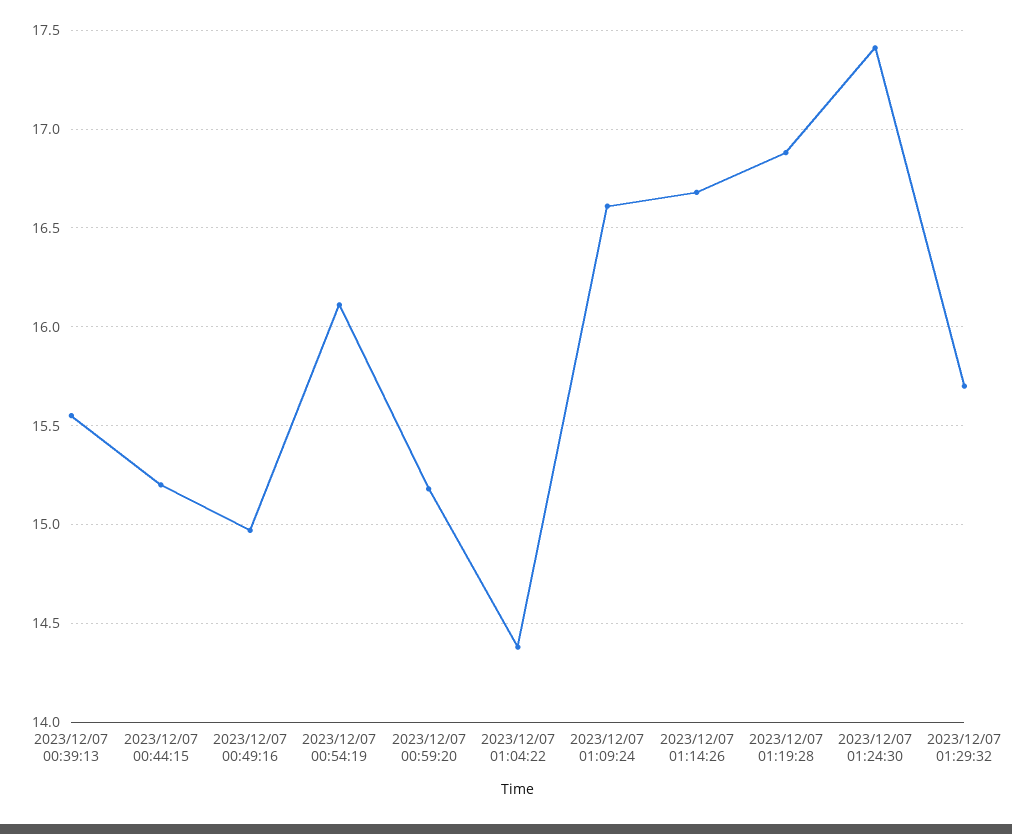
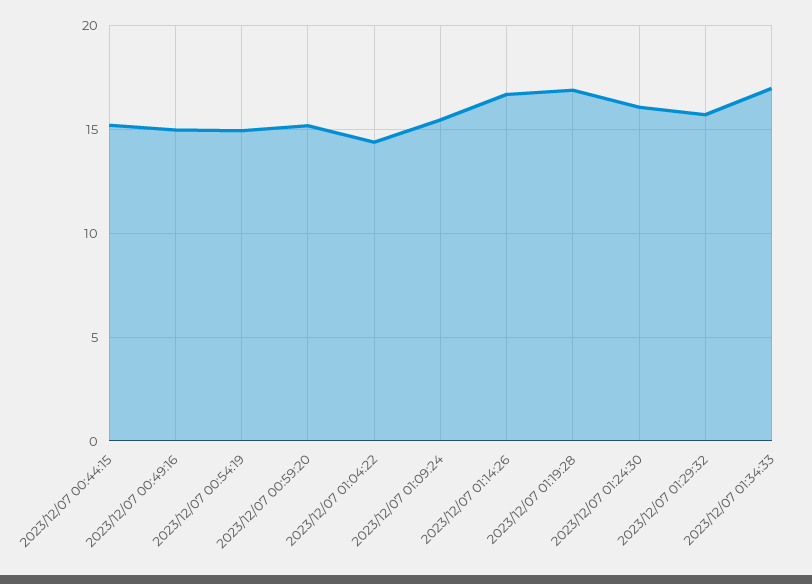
2023/12/07 00:39:13: 15.55 -> none
2023/12/07 00:54:19: 16.1 -> 15
2023/12/07 01:09:24: 16.6 -> 15.5
2023/12/07 01:24:30: 17.4 -> 16
2023/12/07 01:34:33: none -> 17

